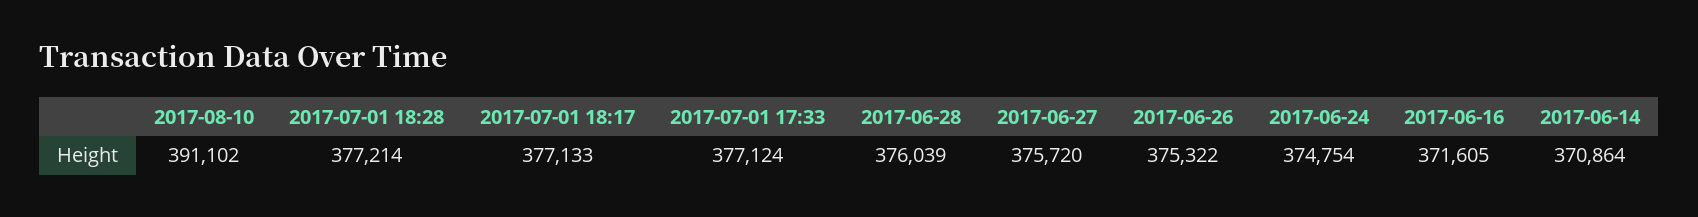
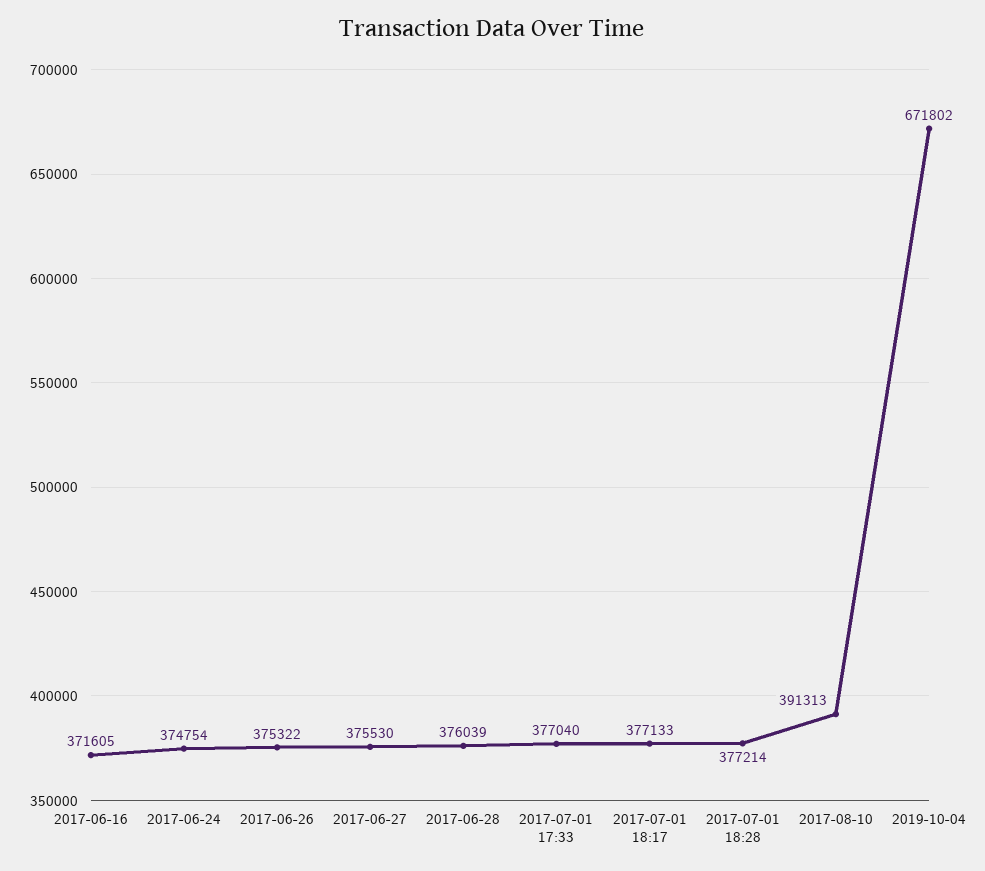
2017-08-10: 391102 -> 391313
2017-07-01 17:33: 377124 -> 377040
2017-06-27: 375720 -> 375530
2017-06-14: 370864 -> none
2019-10-04: none -> 671802

